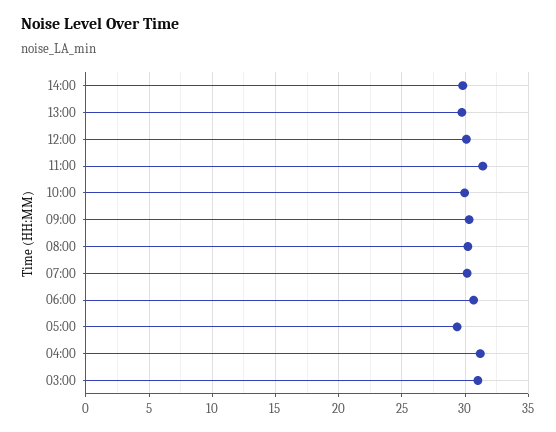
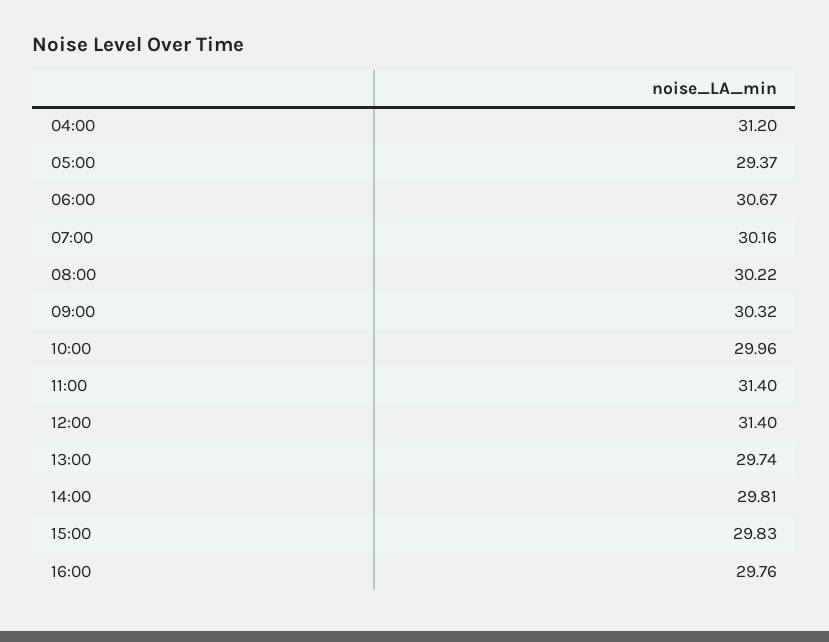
12:00: 30 -> 31.4
03:00: 31 -> none
15:00: none -> 29.83
16:00: none -> 29.76

